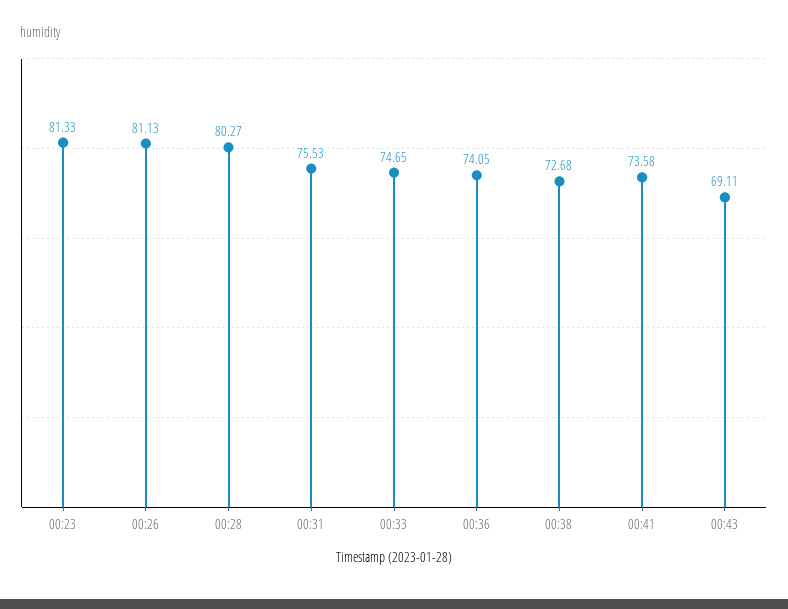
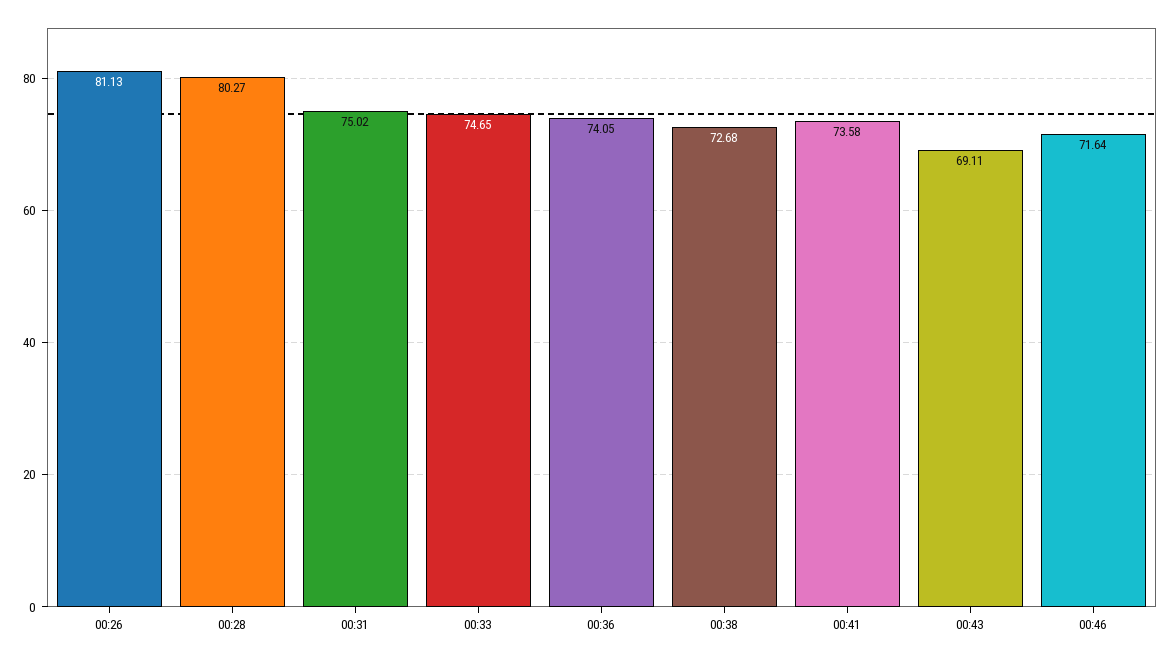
00:23: 81.33 -> none
00:31: 75.53 -> 75.02
00:46: none -> 71.64

